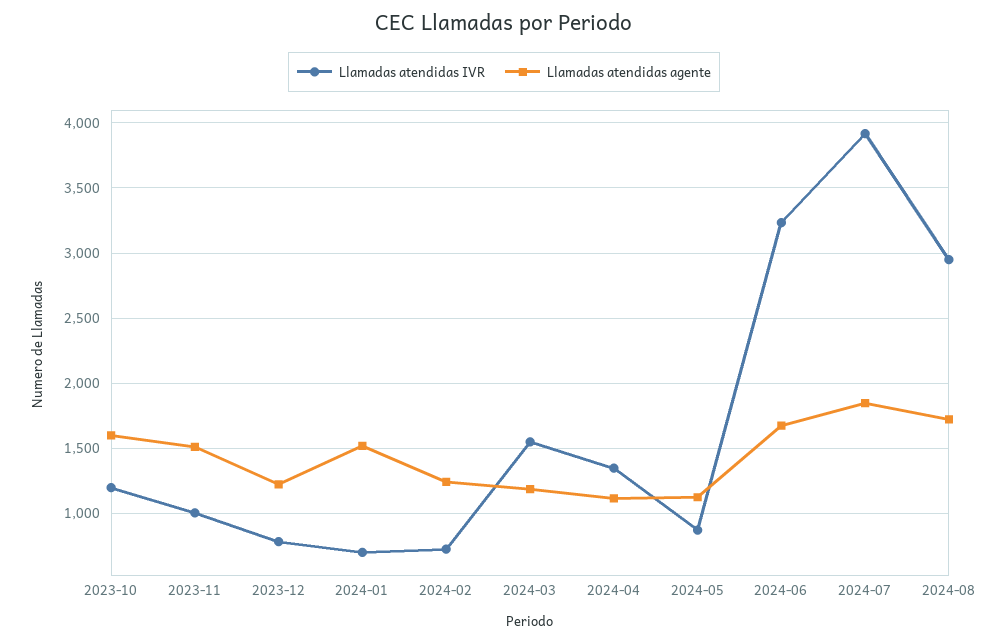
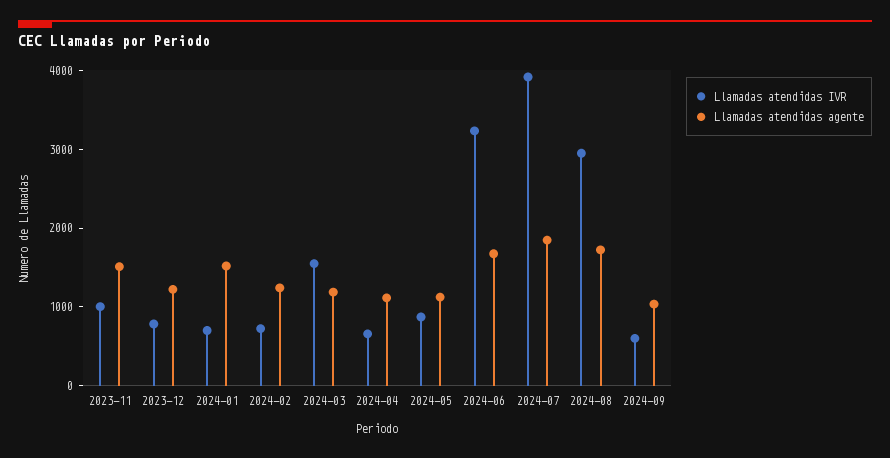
Llamadas atendidas IVR, 2023-10: 1200 -> none
Llamadas atendidas agente, 2023-10: 1600 -> none
Llamadas atendidas IVR, 2024-04: 1350 -> 600
Llamadas atendidas IVR, 2024-09: none -> 600
Llamadas atendidas agente, 2024-09: none -> 1000

